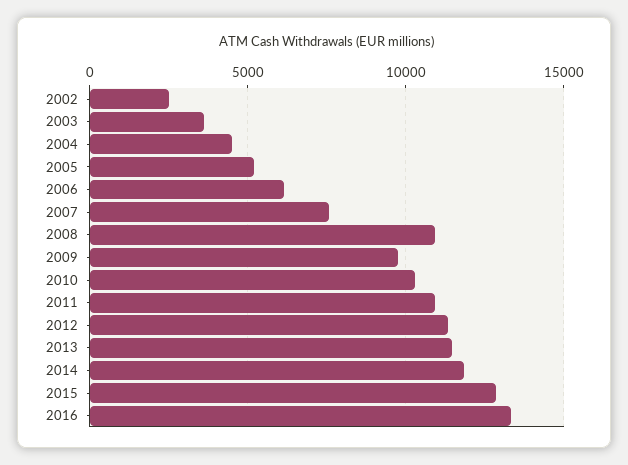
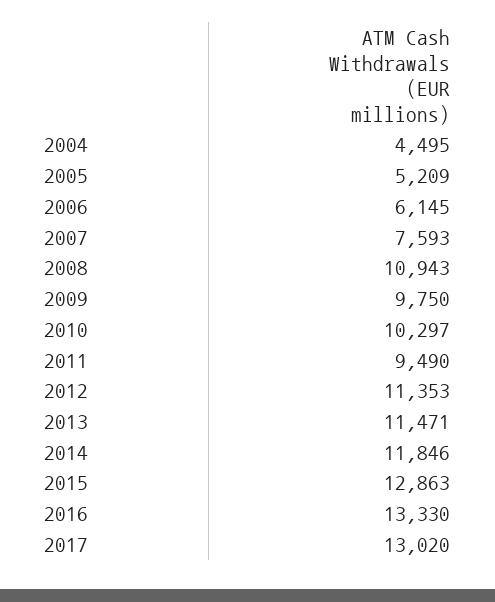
2002: 2500 -> none
2003: 3500 -> none
2011: 11000 -> 9490
2017: none -> 13020

